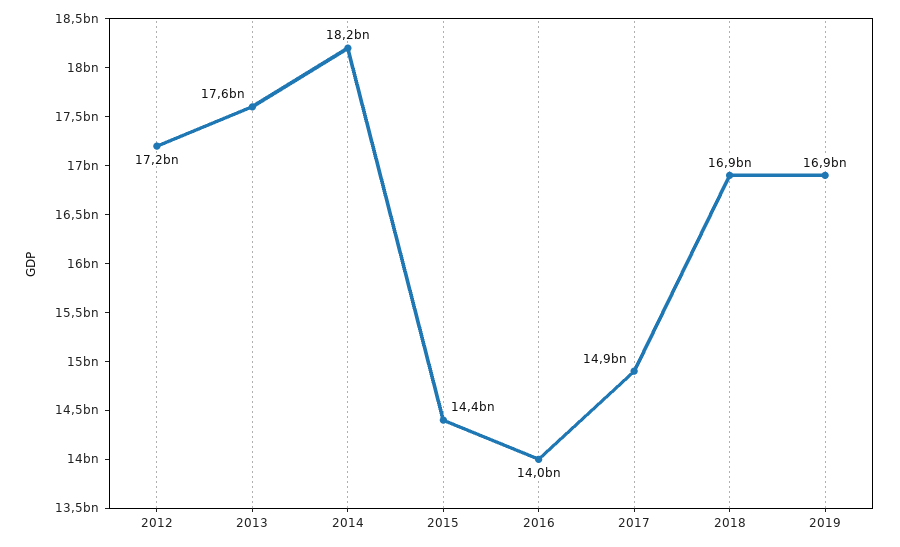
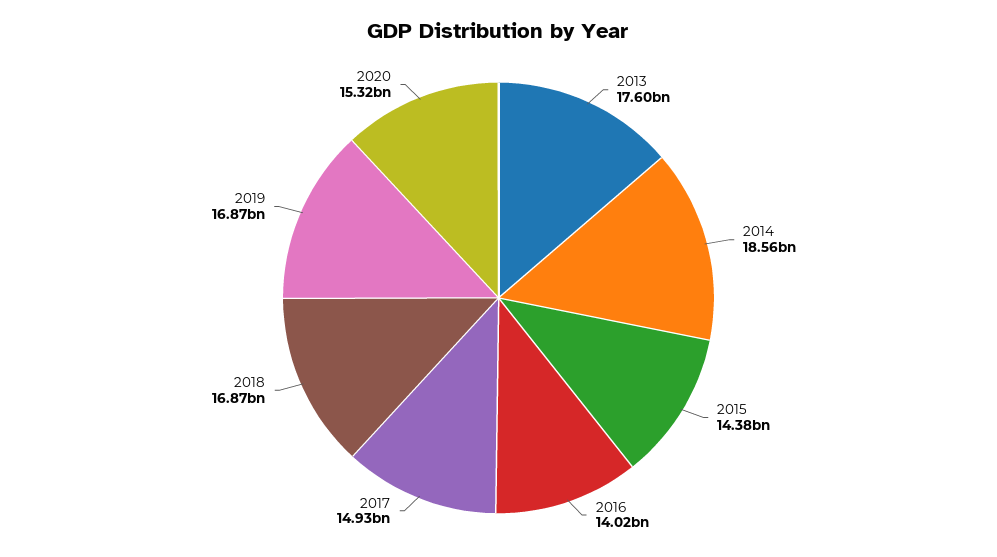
2012: 17200000000 -> none
2014: 18200000000 -> 18560000000
2020: none -> 15320000000

